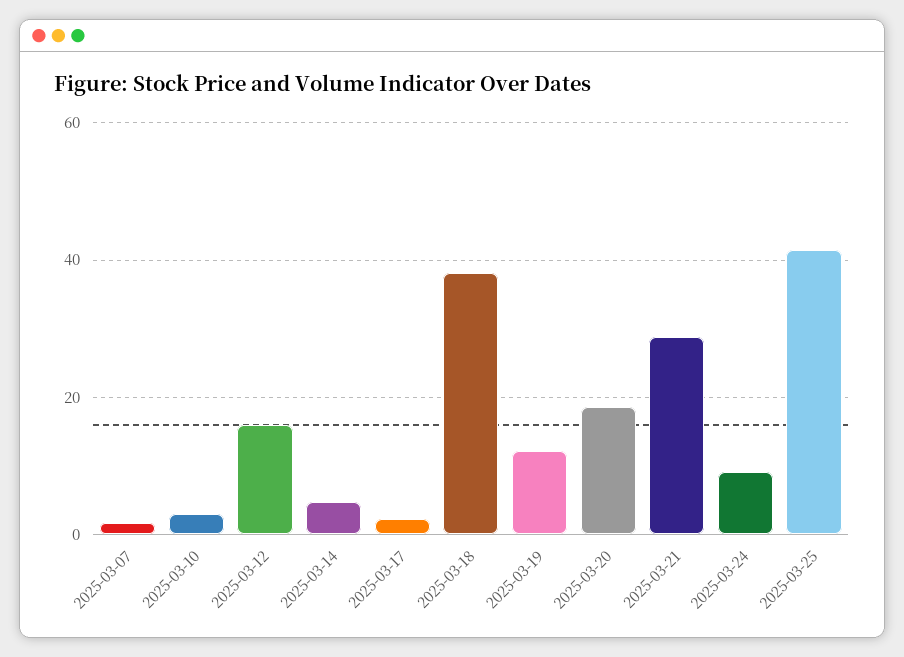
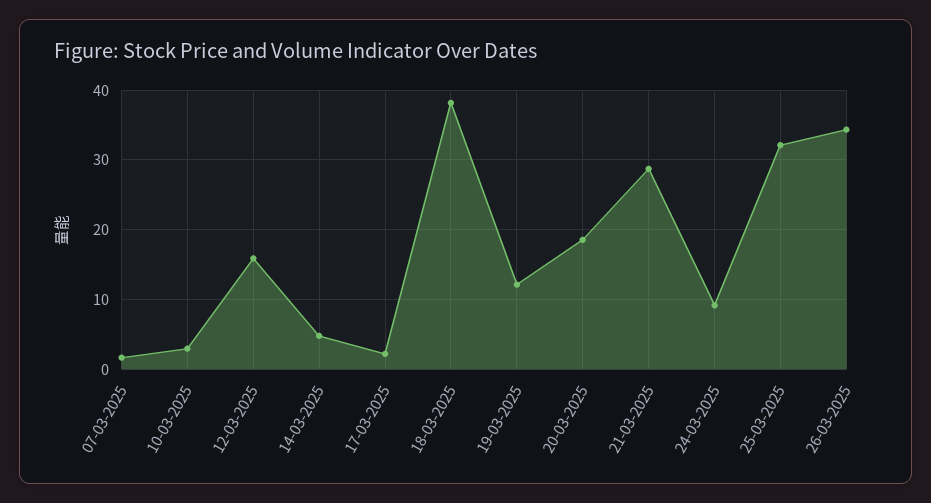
2025-03-25: 42 -> 32
26-03-2025: none -> 34

